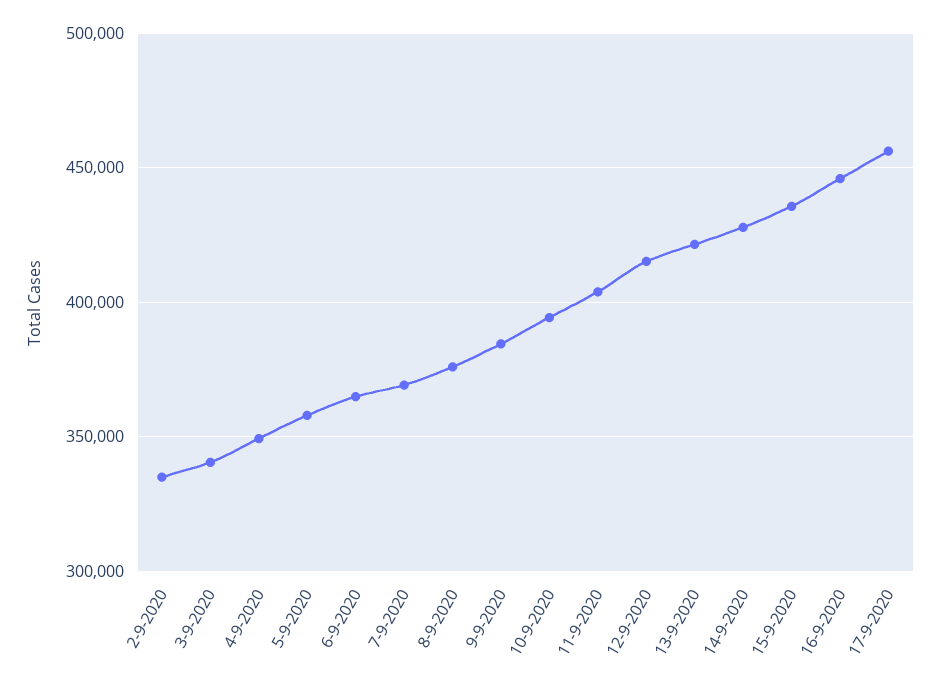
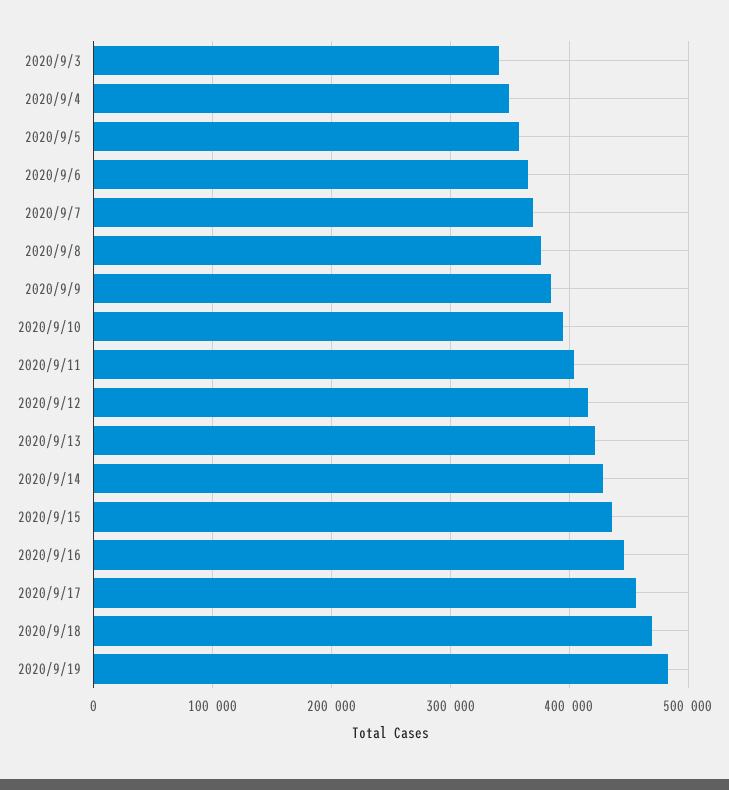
2-9-2020: 335000 -> none
2020/9/18: none -> 470000
2020/9/19: none -> 480000

